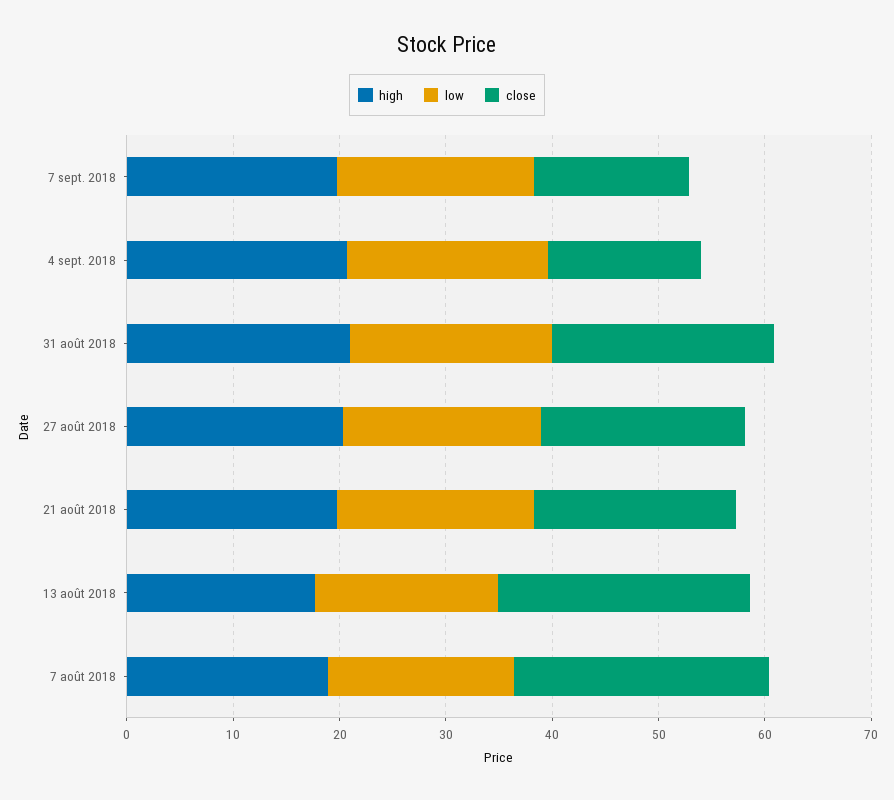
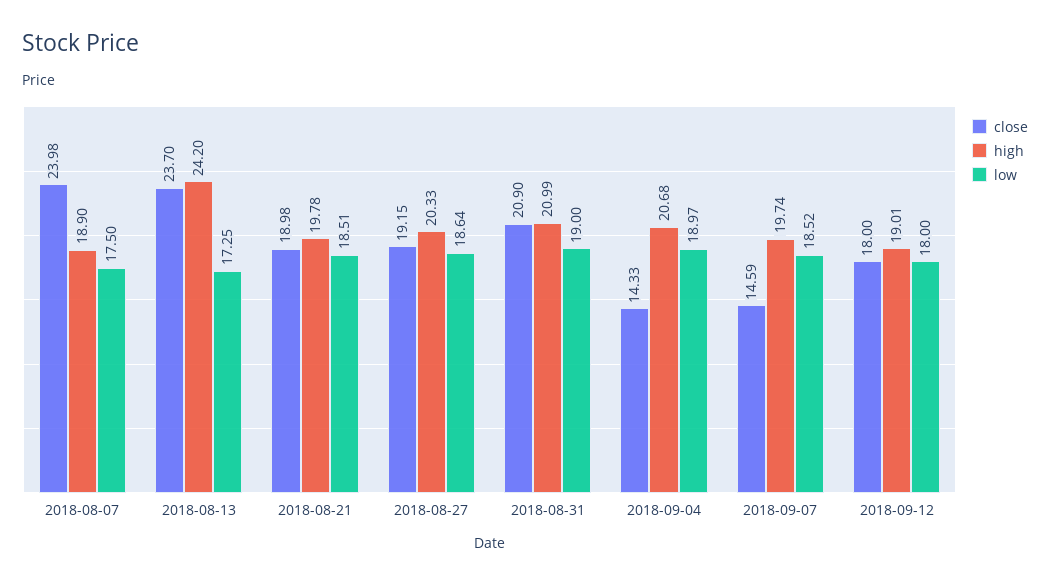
high, 13 août 2018: 18 -> 24.2
close, 2018-09-12: none -> 18
high, 2018-09-12: none -> 19.01
low, 2018-09-12: none -> 18

